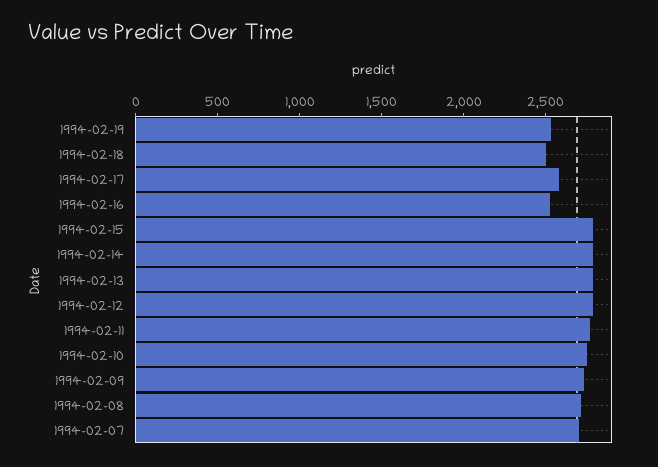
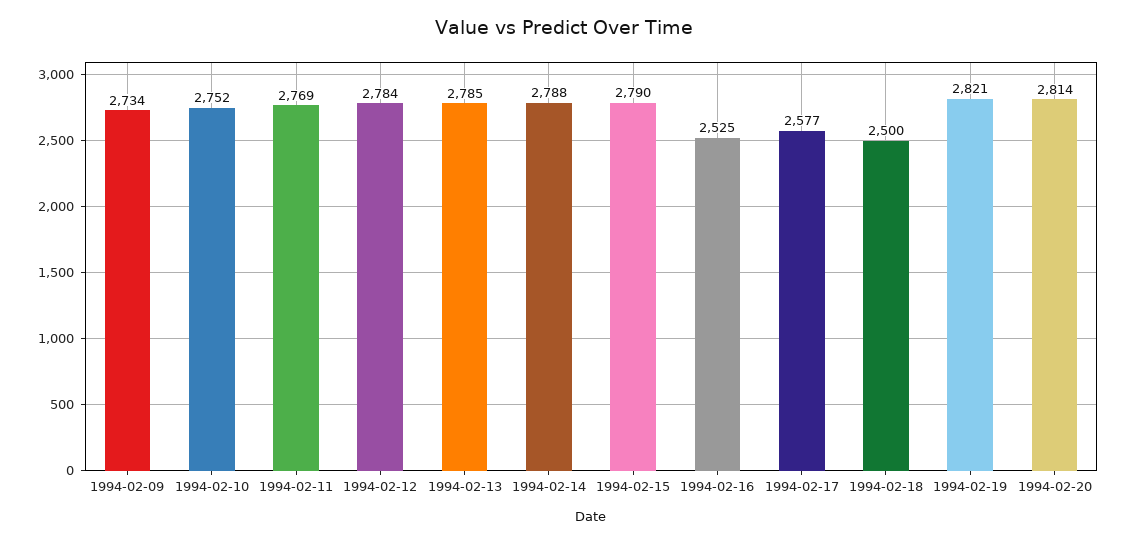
1994-02-19: 2500 -> 2821
1994-02-08: 2700 -> none
1994-02-07: 2700 -> none
1994-02-20: none -> 2814

